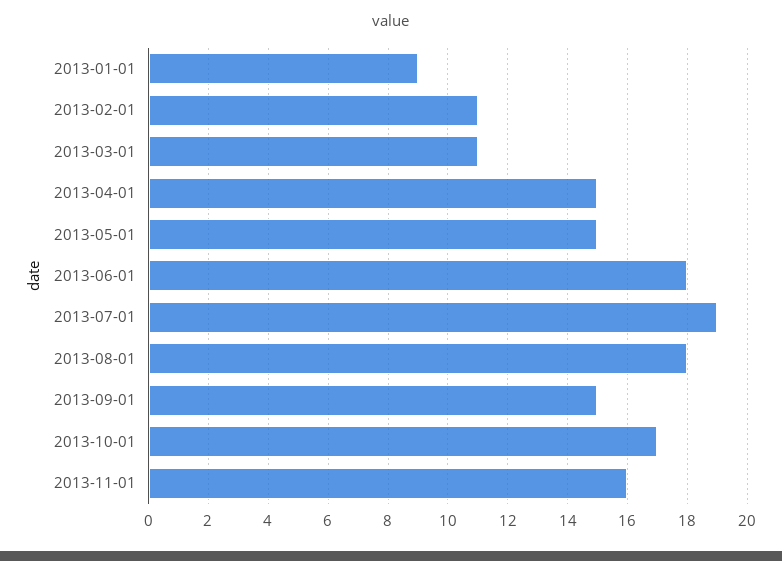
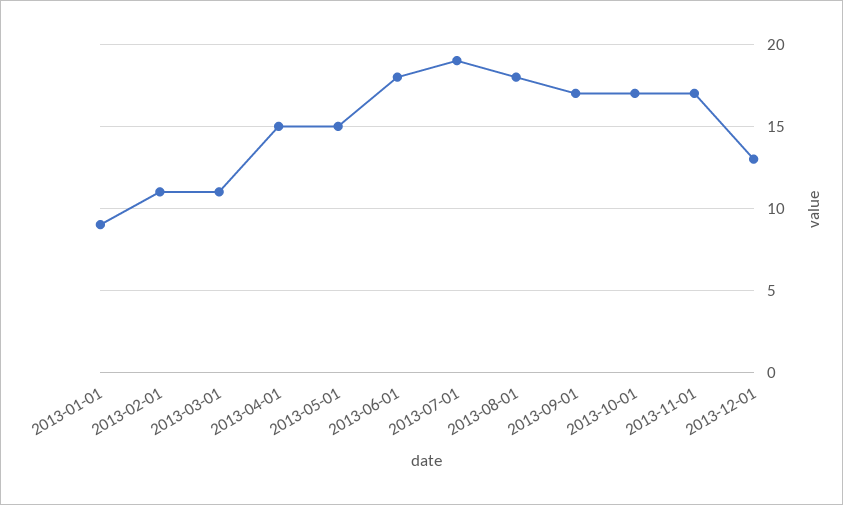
2013-09-01: 15 -> 17
2013-11-01: 16 -> 17
2013-12-01: none -> 13

